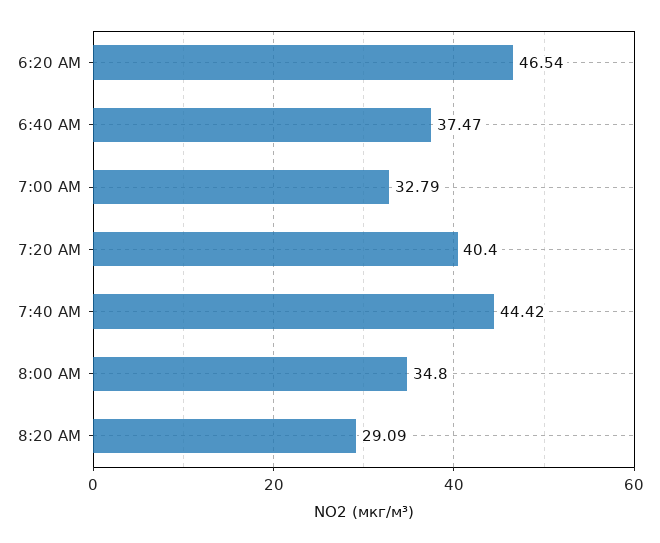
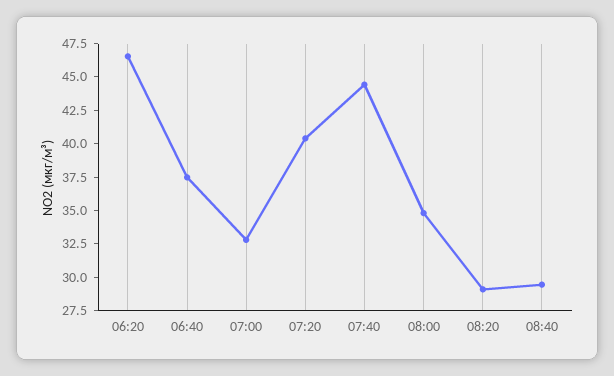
08:40: none -> 30

